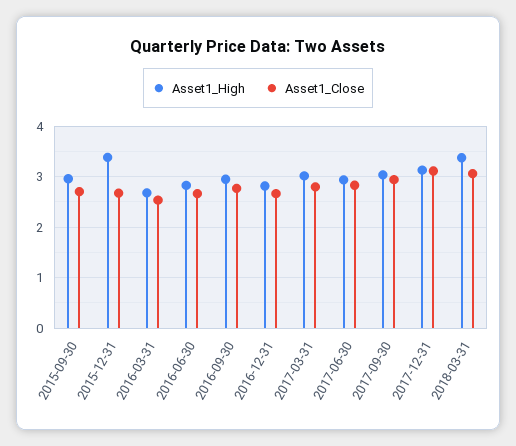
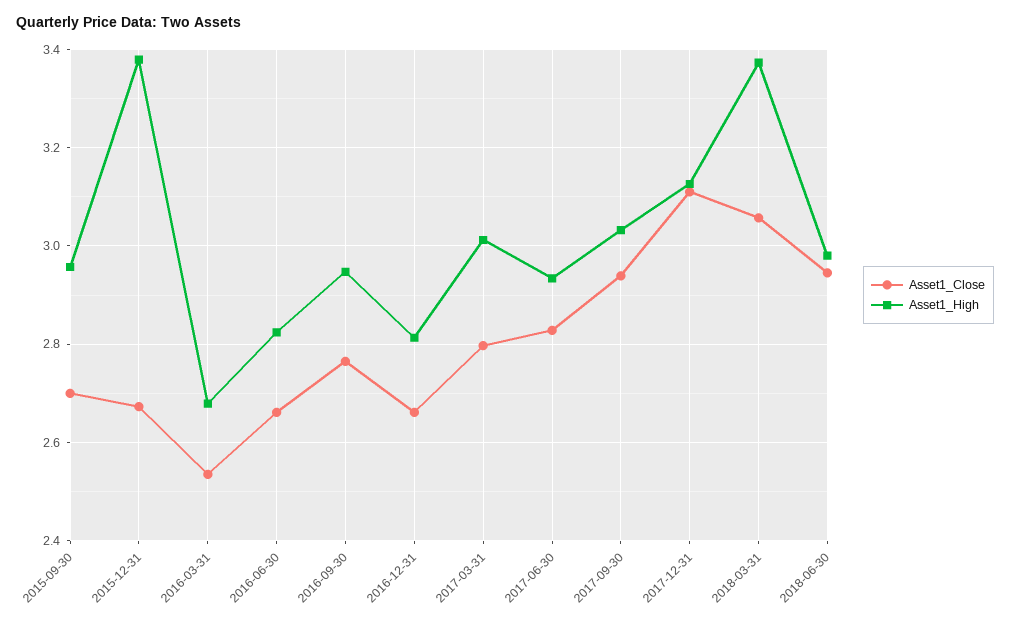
Asset1_Close, 2018-06-30: none -> 2.94
Asset1_High, 2018-06-30: none -> 2.98

